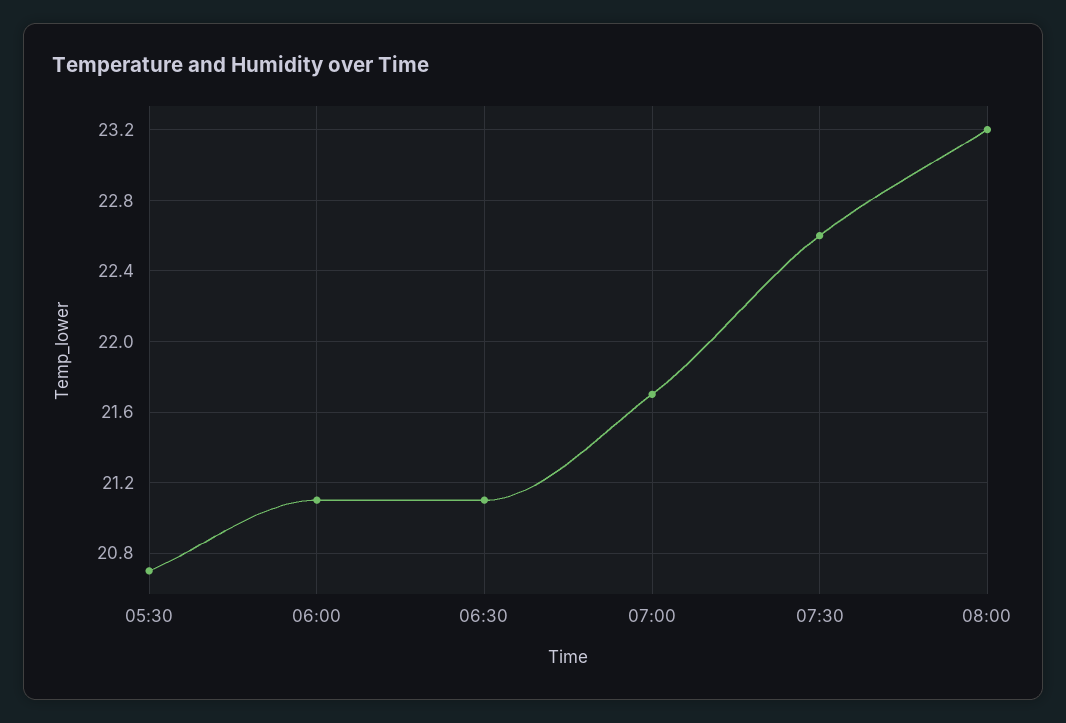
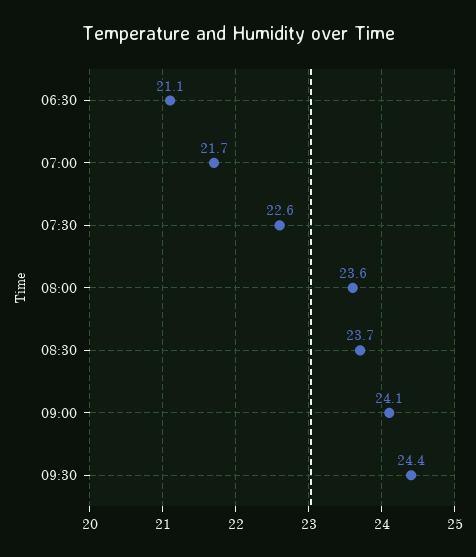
05:30: 20.7 -> none
06:00: 21.1 -> none
08:00: 23.2 -> 23.6
08:30: none -> 23.7
09:00: none -> 24.1
09:30: none -> 24.4

